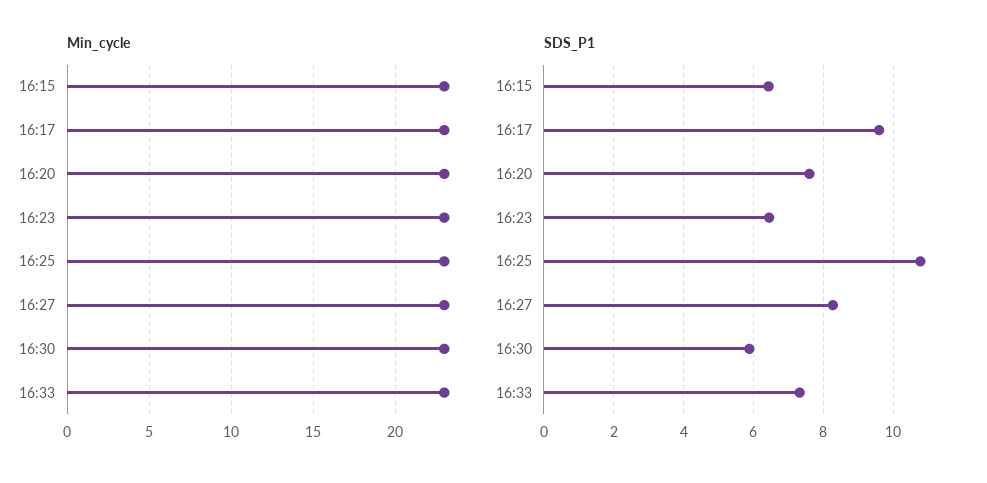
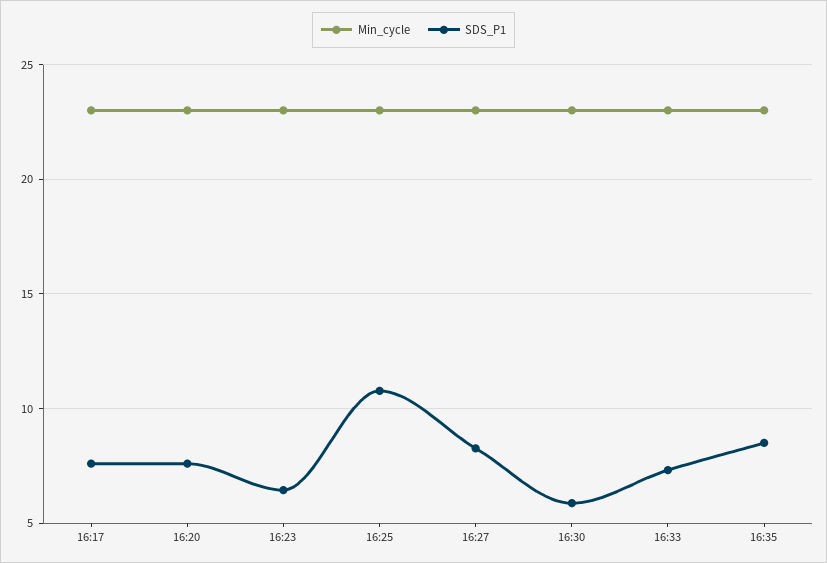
Min_cycle, 16:15: 23 -> none
SDS_P1, 16:15: 6.4 -> none
SDS_P1, 16:17: 9.6 -> 7.5
Min_cycle, 16:35: none -> 23
SDS_P1, 16:35: none -> 8.5

